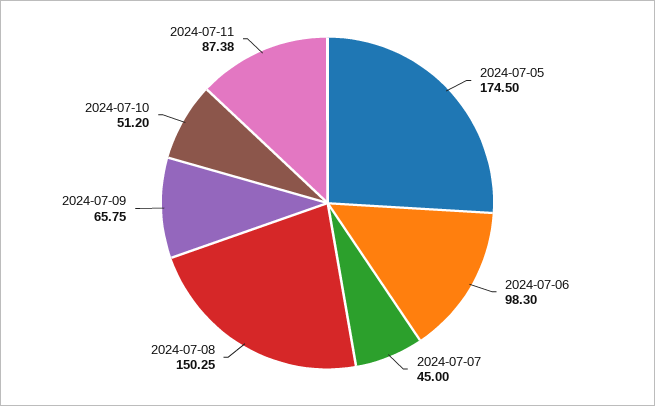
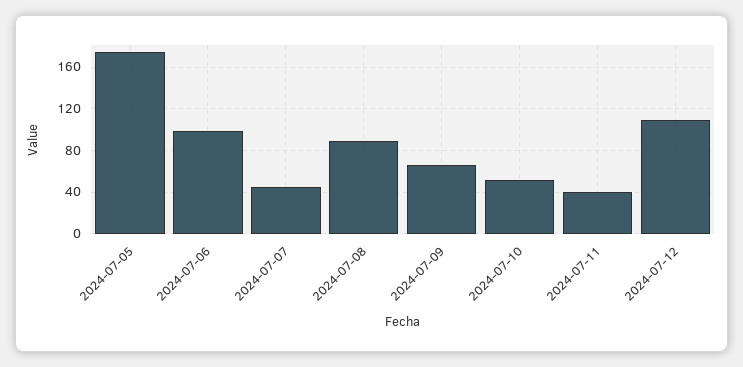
2024-07-08: 150.25 -> 90
2024-07-11: 87.38 -> 40
2024-07-12: none -> 110

